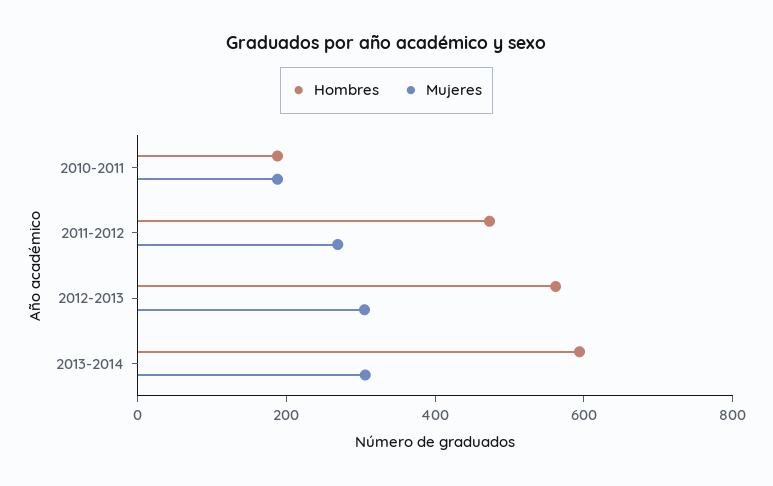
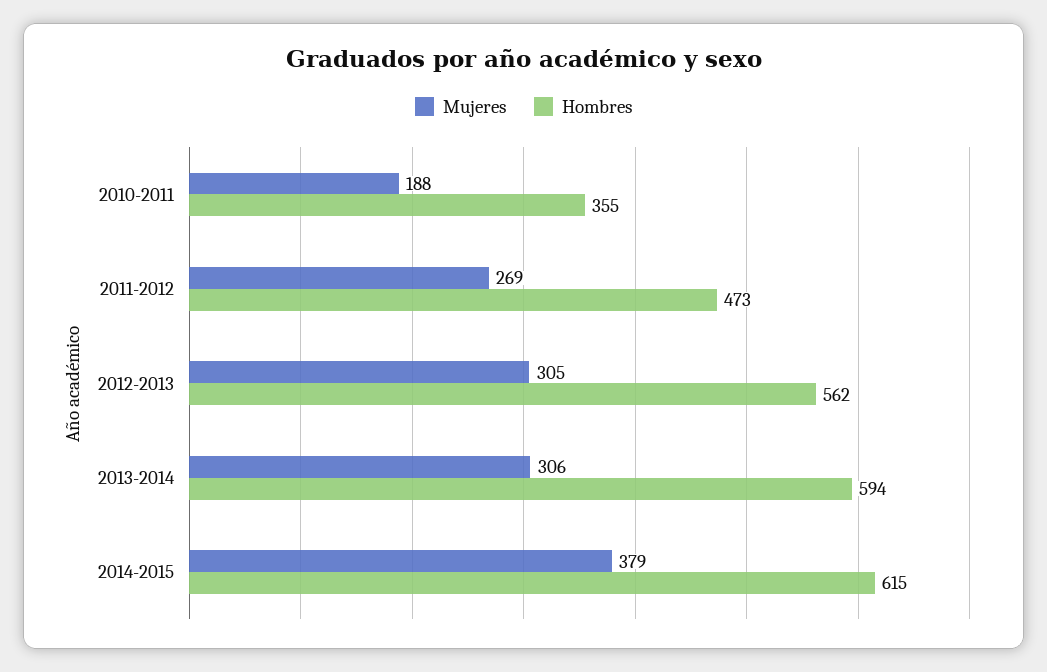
Hombres, 2010-2011: 200 -> 355
Mujeres, 2014-2015: none -> 379
Hombres, 2014-2015: none -> 615

